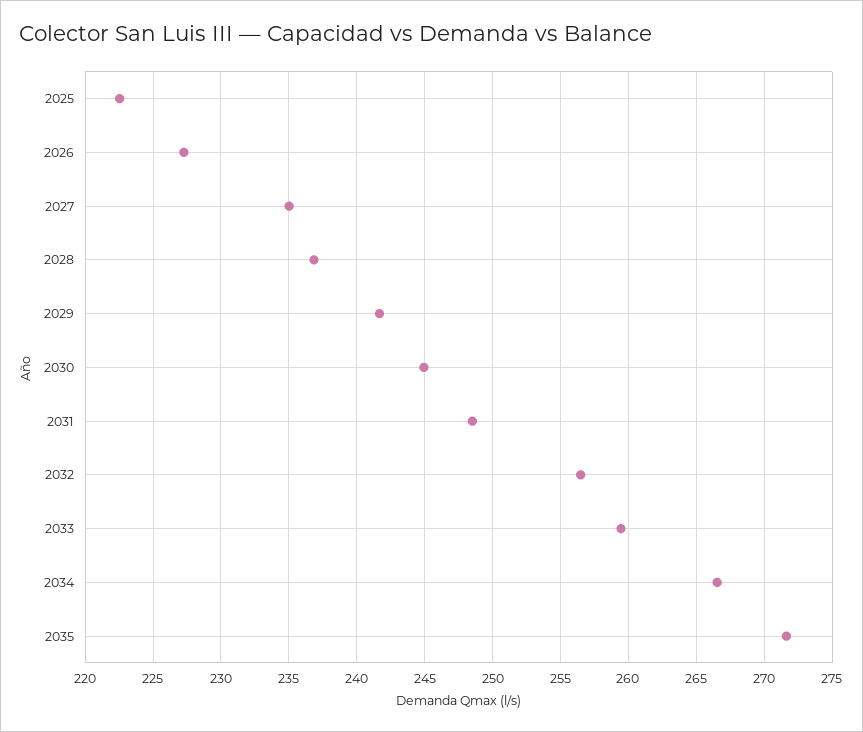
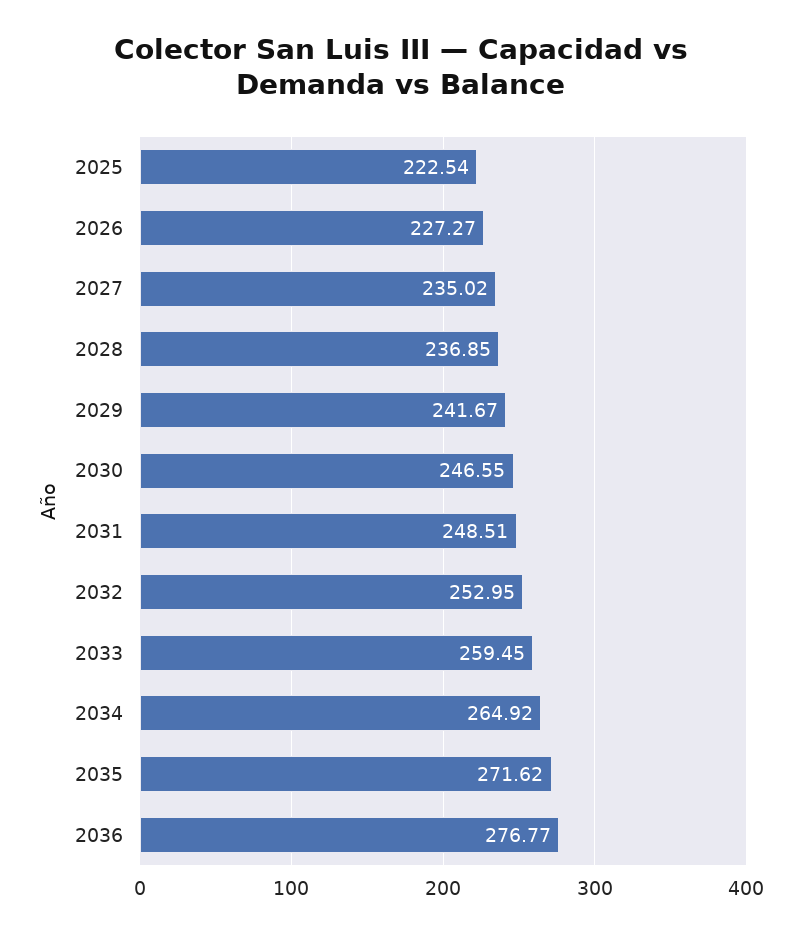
2030: 245 -> 246.55
2032: 256.5 -> 252.95
2034: 266.5 -> 264.92
2036: none -> 276.77

